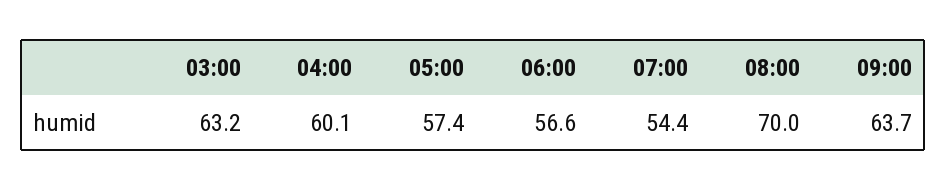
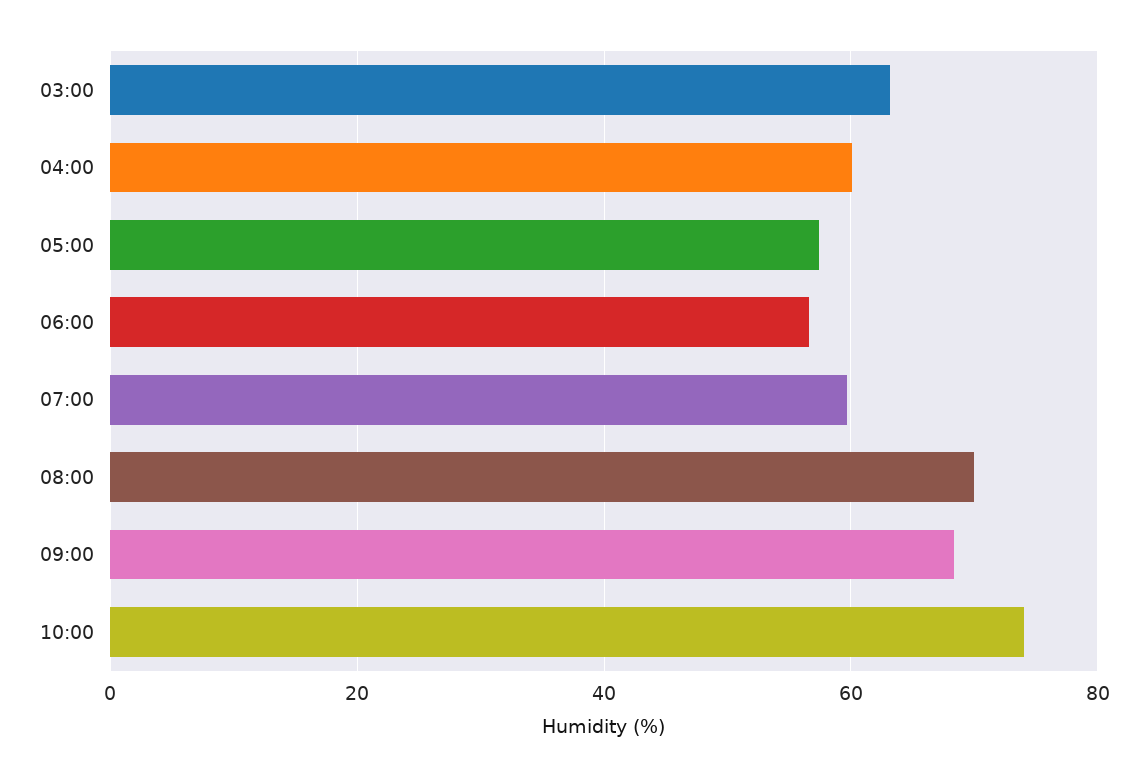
07:00: 54.4 -> 60
09:00: 63.7 -> 68
10:00: none -> 74

